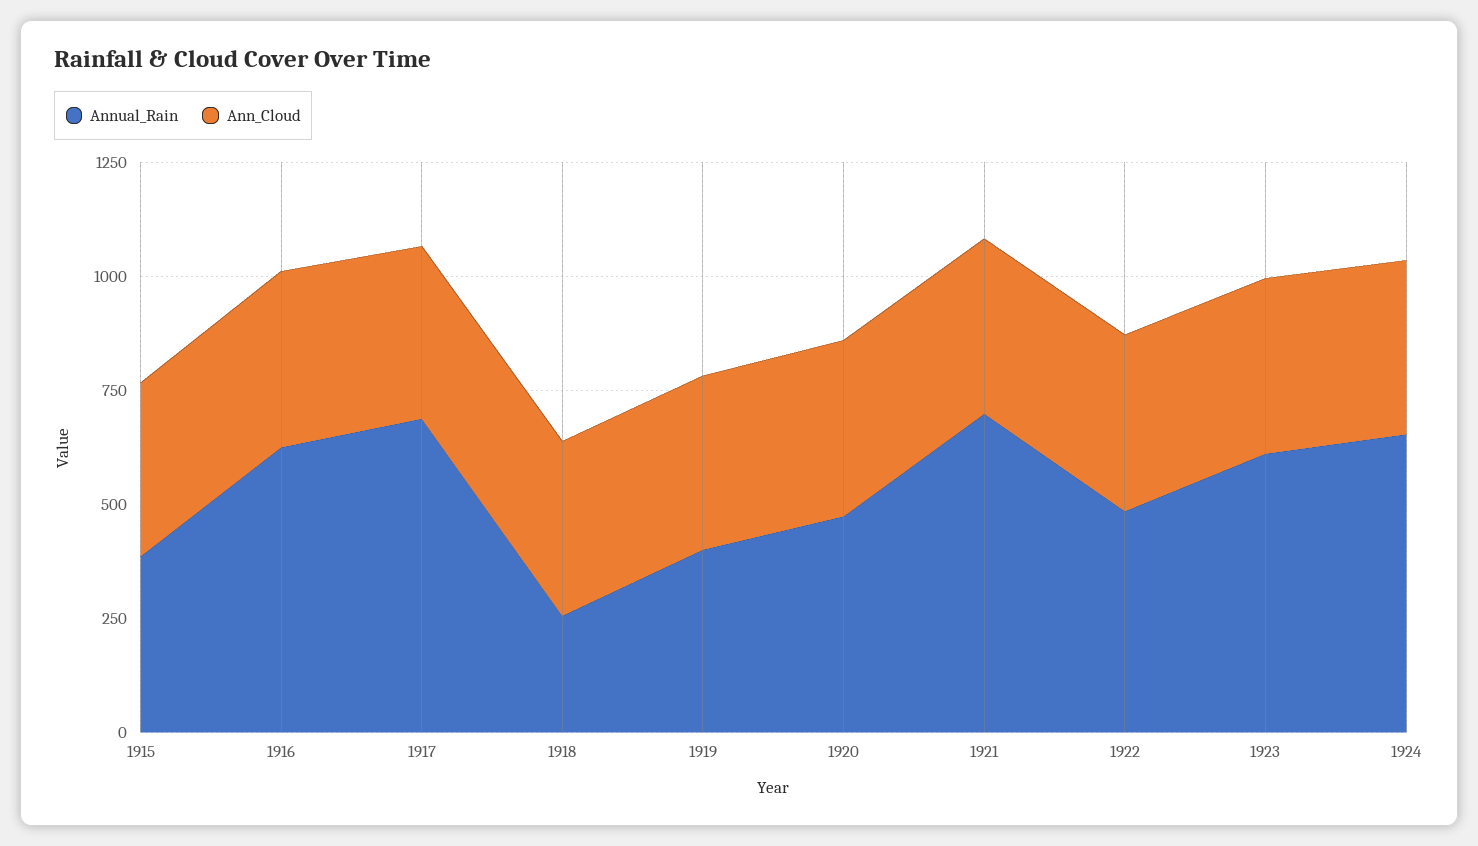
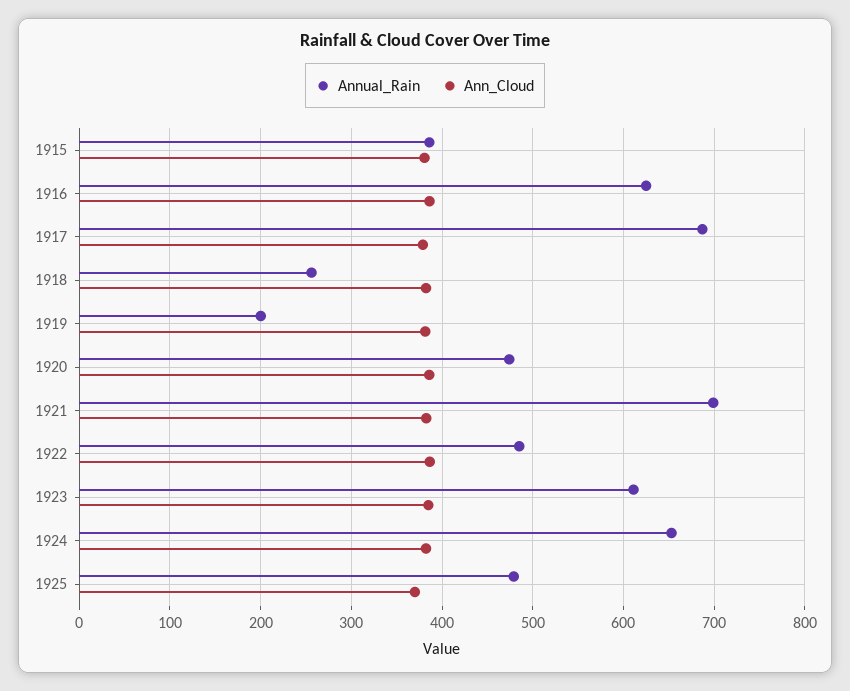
Annual_Rain, 1919: 400 -> 200
Annual_Rain, 1925: none -> 480
Ann_Cloud, 1925: none -> 370

